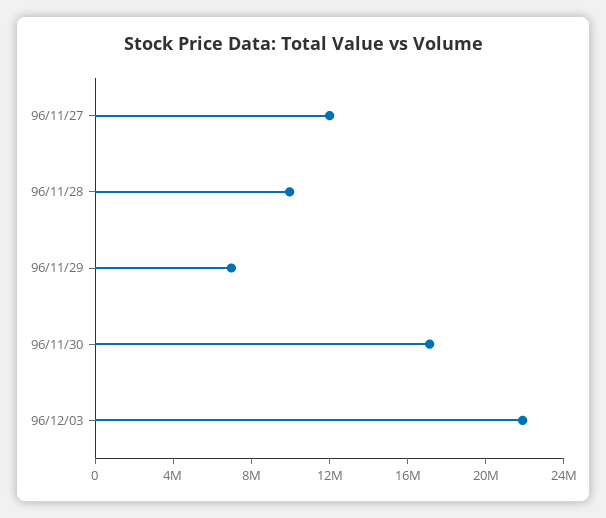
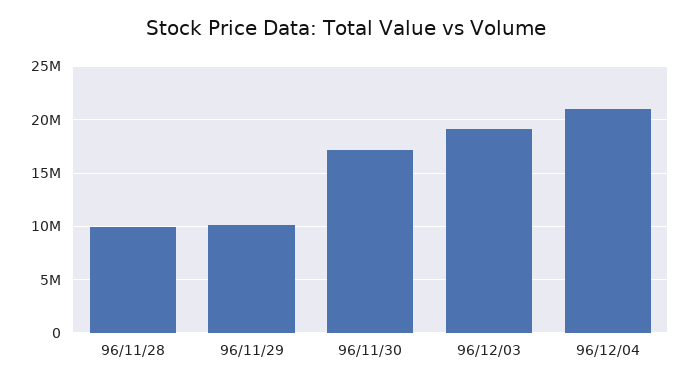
96/11/27: 12000000 -> none
96/11/29: 7000000 -> 10000000
96/12/03: 22000000 -> 19000000
96/12/04: none -> 21000000

